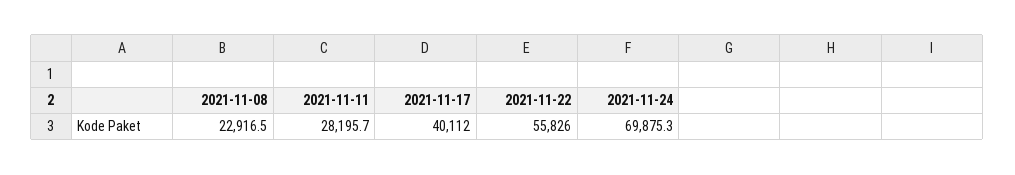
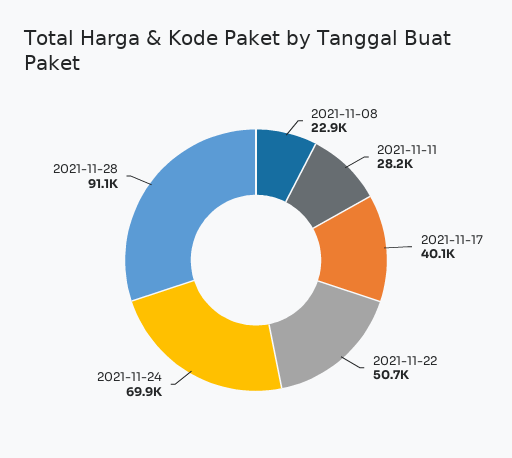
2021-11-22: 55826 -> 50700
2021-11-28: none -> 91100

